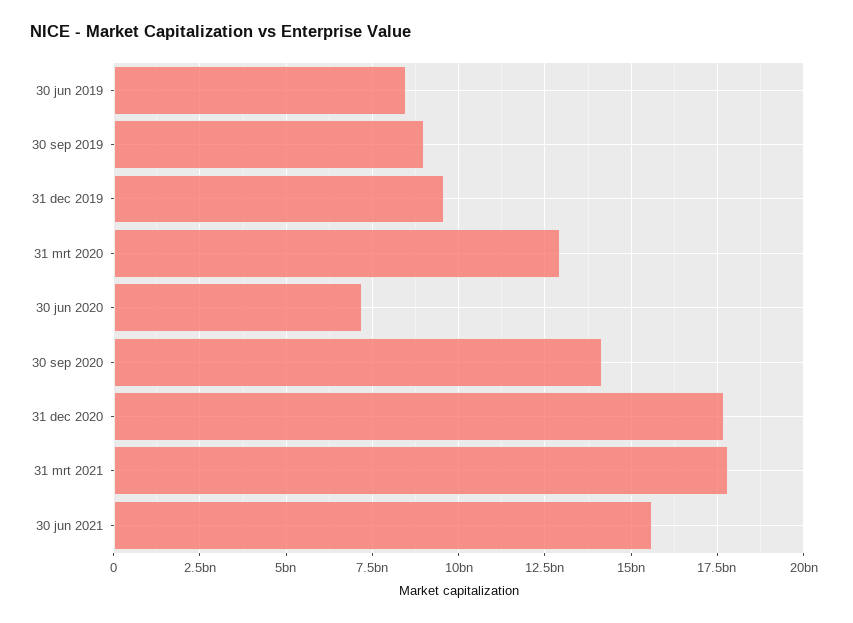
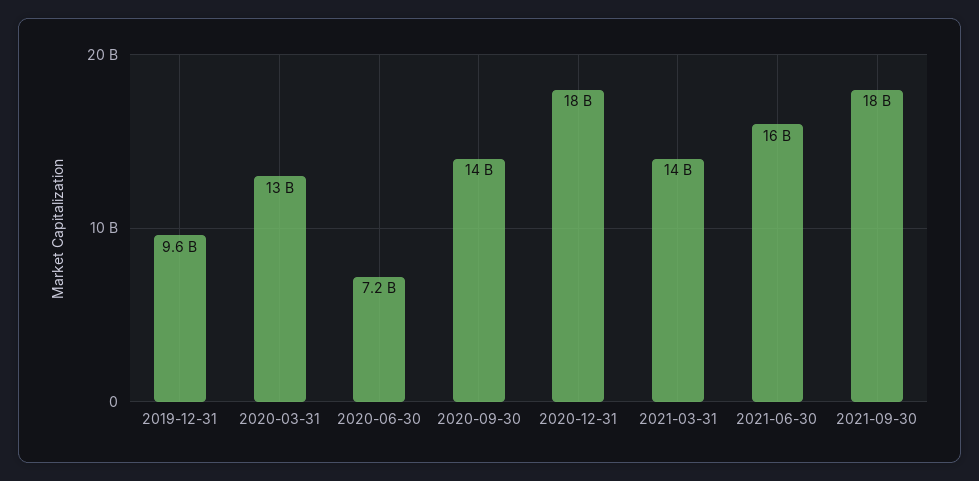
30 jun 2019: 8500000000 -> none
30 sep 2019: 9000000000 -> none
31 mrt 2021: 17750000000 -> 14000000000
2021-09-30: none -> 18000000000

